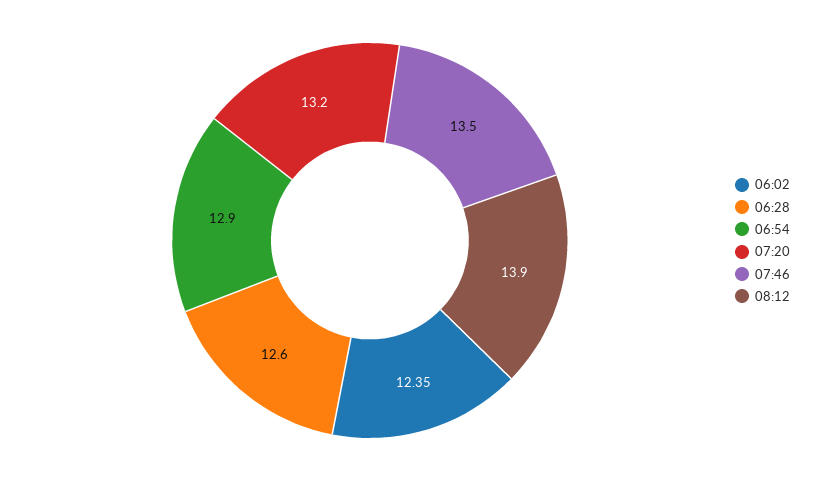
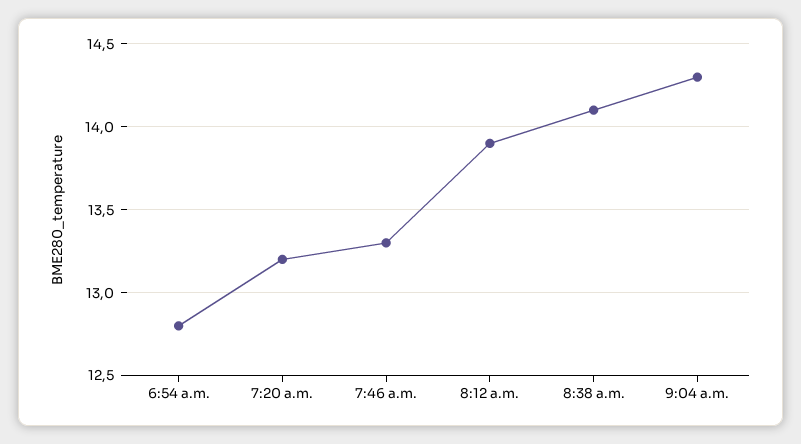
06:02: 12.35 -> none
06:28: 12.6 -> none
06:54: 12.9 -> 12.8
07:46: 13.5 -> 13.3
8:38 a.m.: none -> 14.1
9:04 a.m.: none -> 14.3

